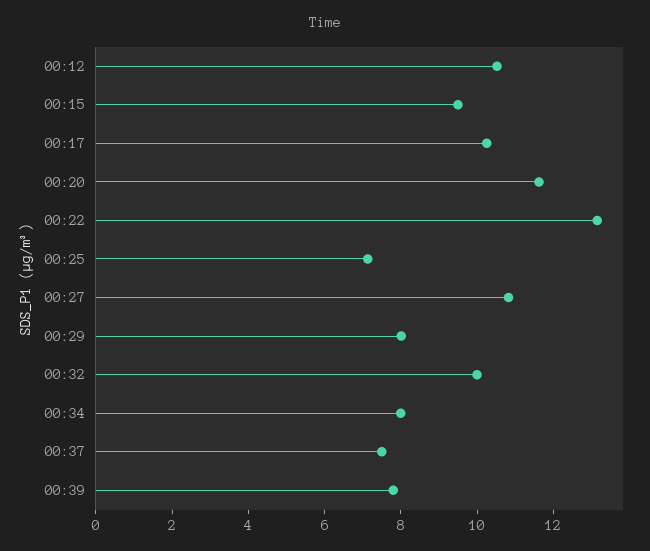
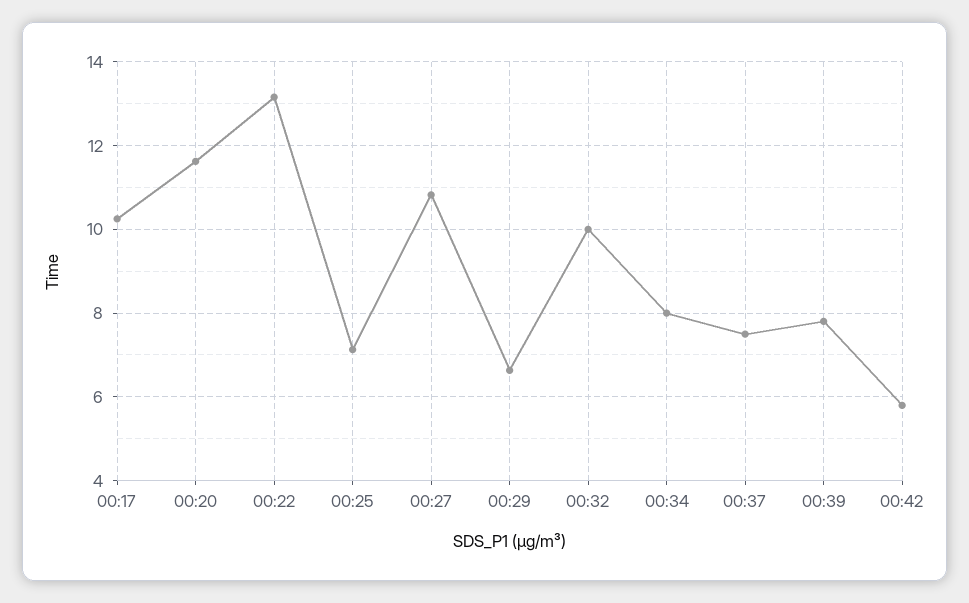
00:12: 10.5 -> none
00:15: 9.5 -> none
00:29: 8 -> 6.6
00:42: none -> 5.8

